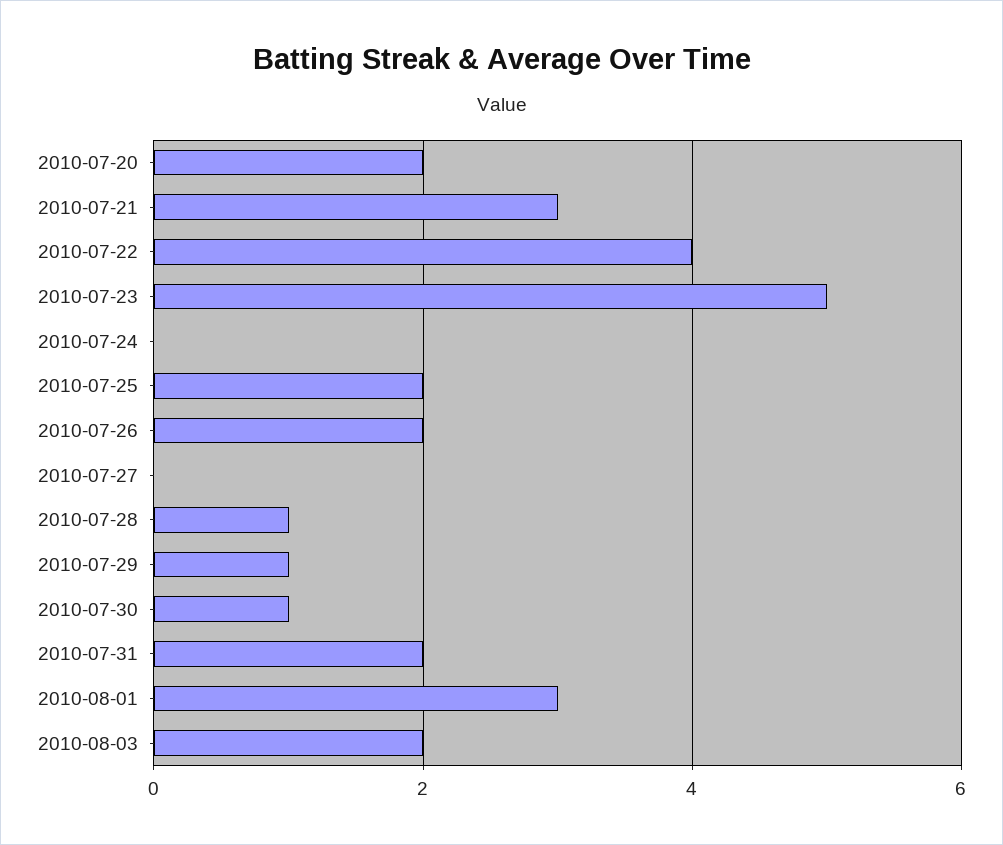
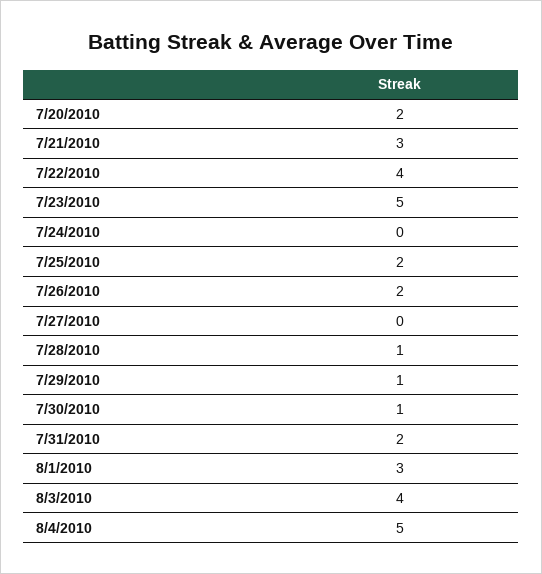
2010-08-03: 2 -> 4
8/4/2010: none -> 5

